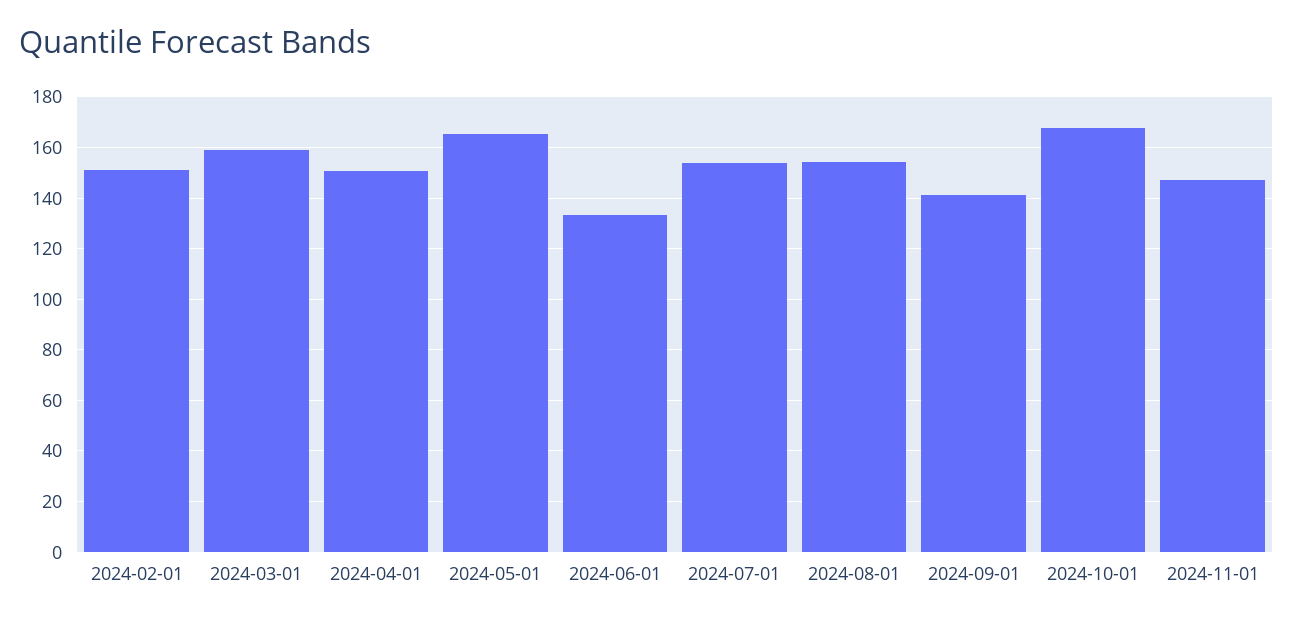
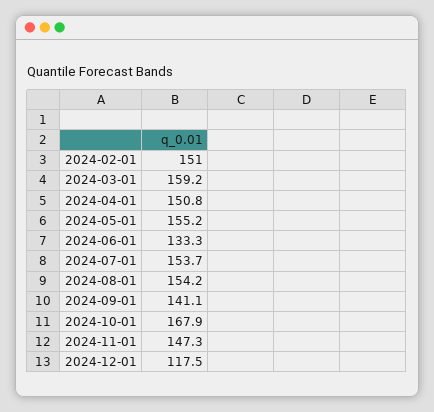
2024-05-01: 165 -> 155.2
2024-12-01: none -> 117.5

